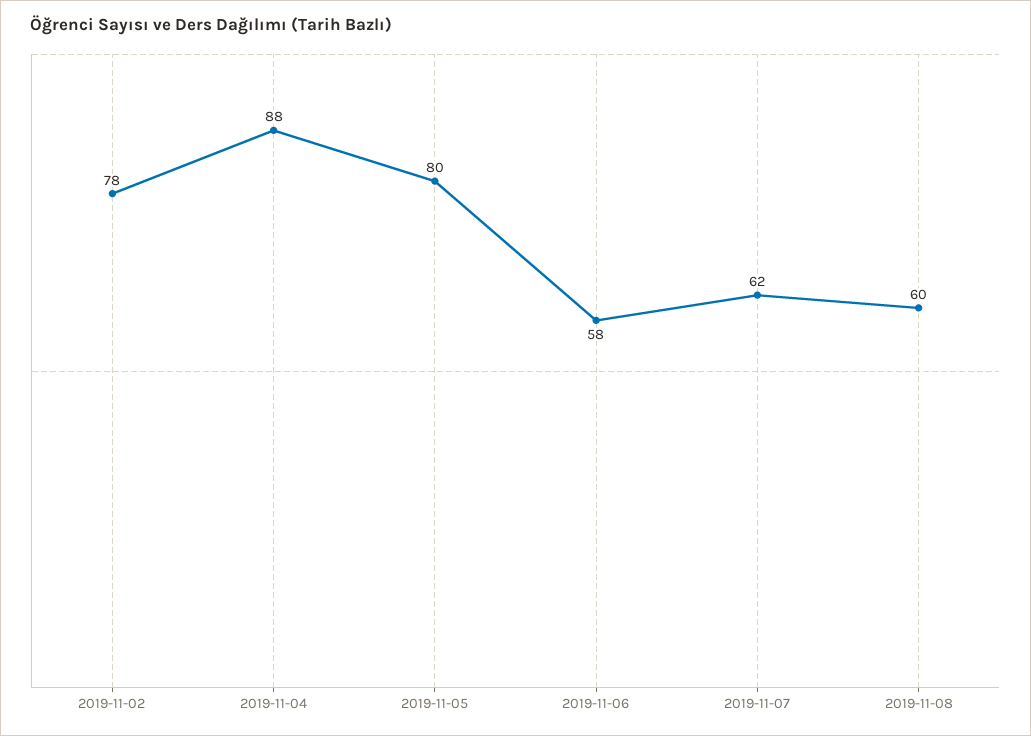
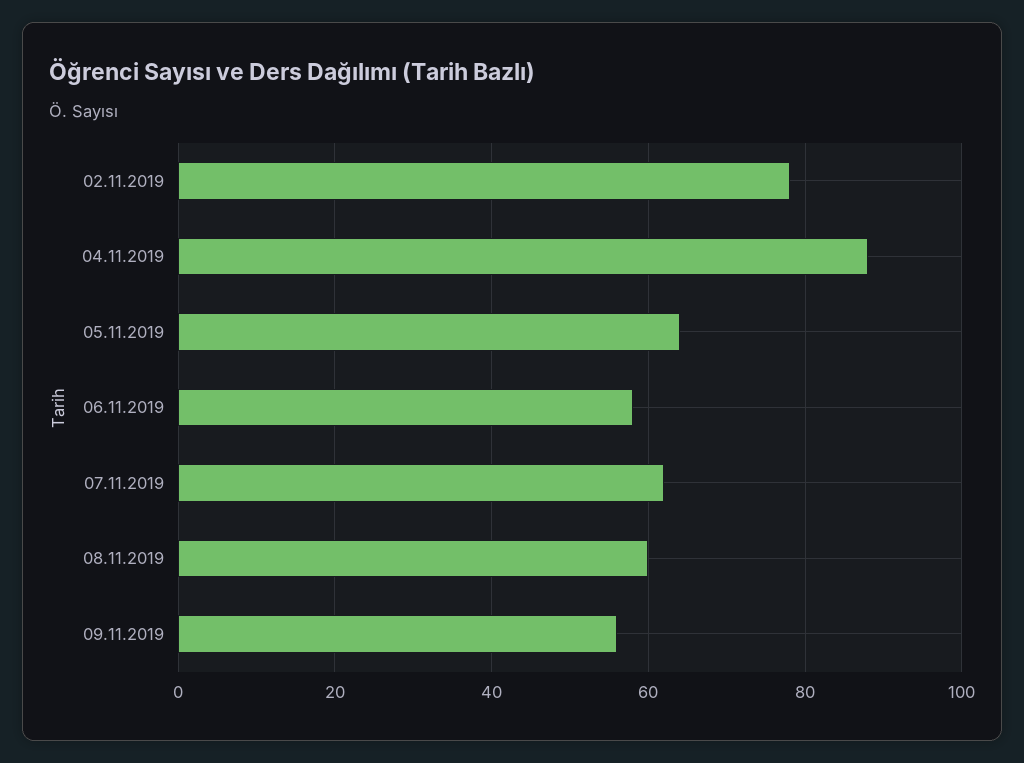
2019-11-05: 80 -> 65
09.11.2019: none -> 55

